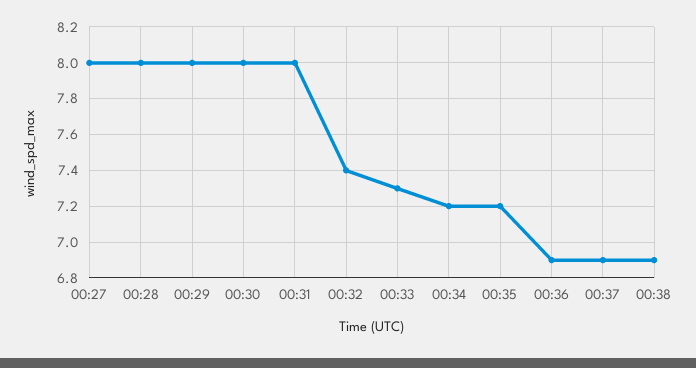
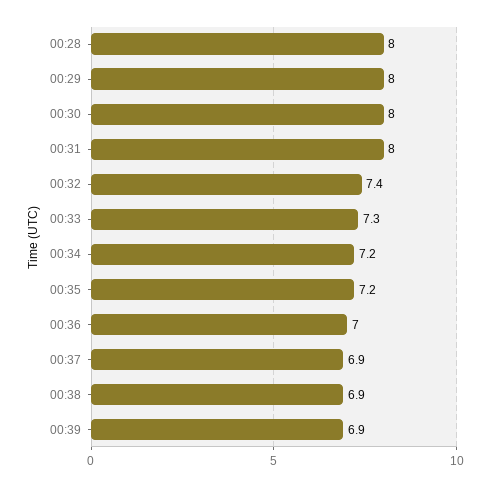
00:27: 8 -> none
00:36: 6.9 -> 7
00:39: none -> 6.9

